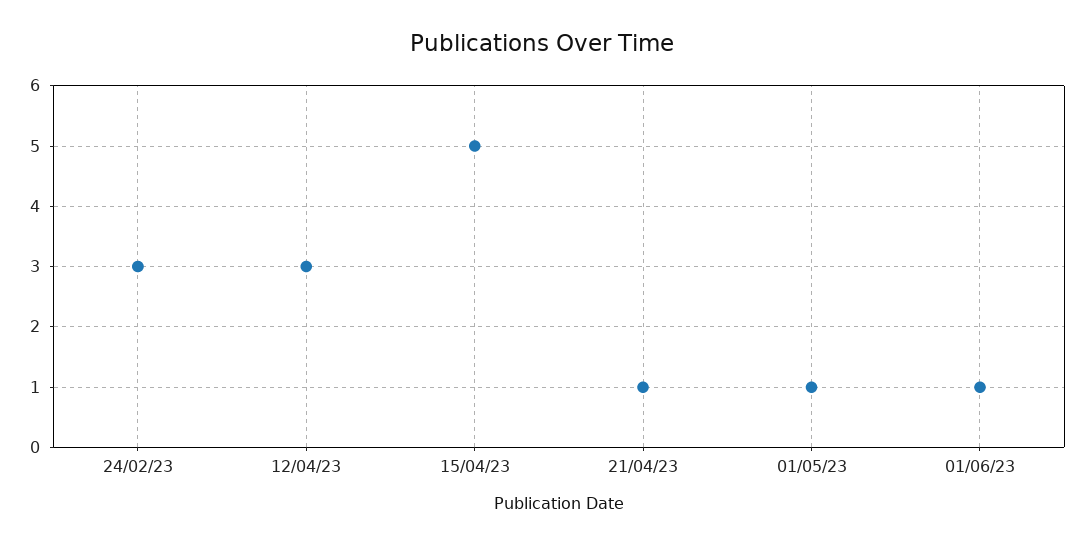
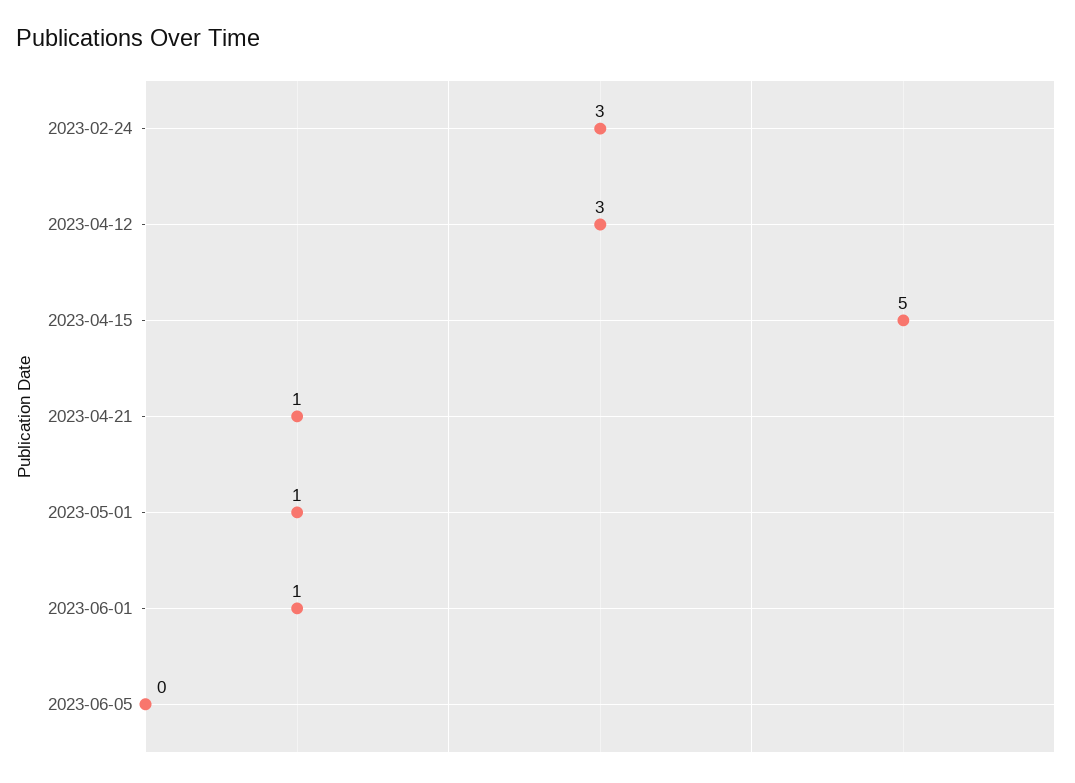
2023-06-05: none -> 0

